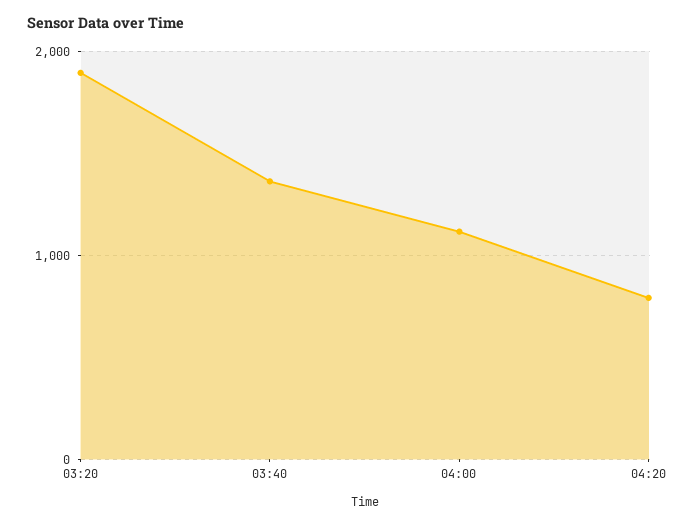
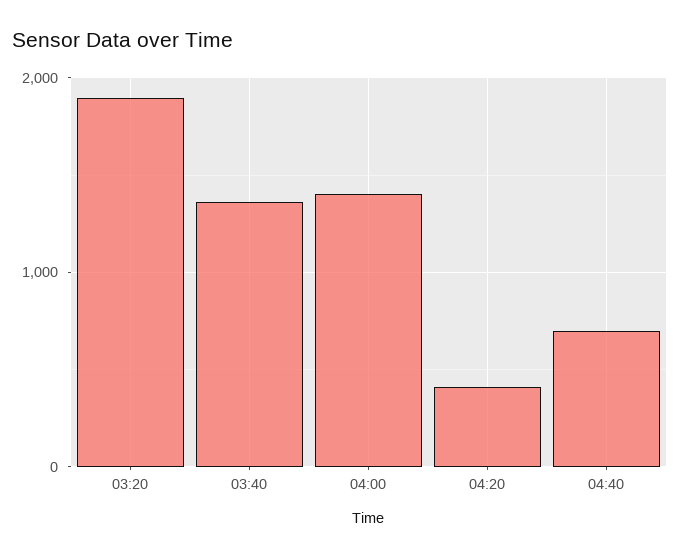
04:00: 1100 -> 1400
04:20: 800 -> 400
04:40: none -> 700

